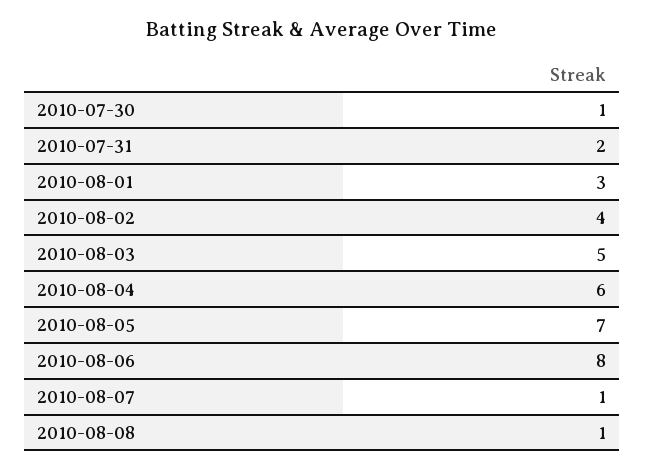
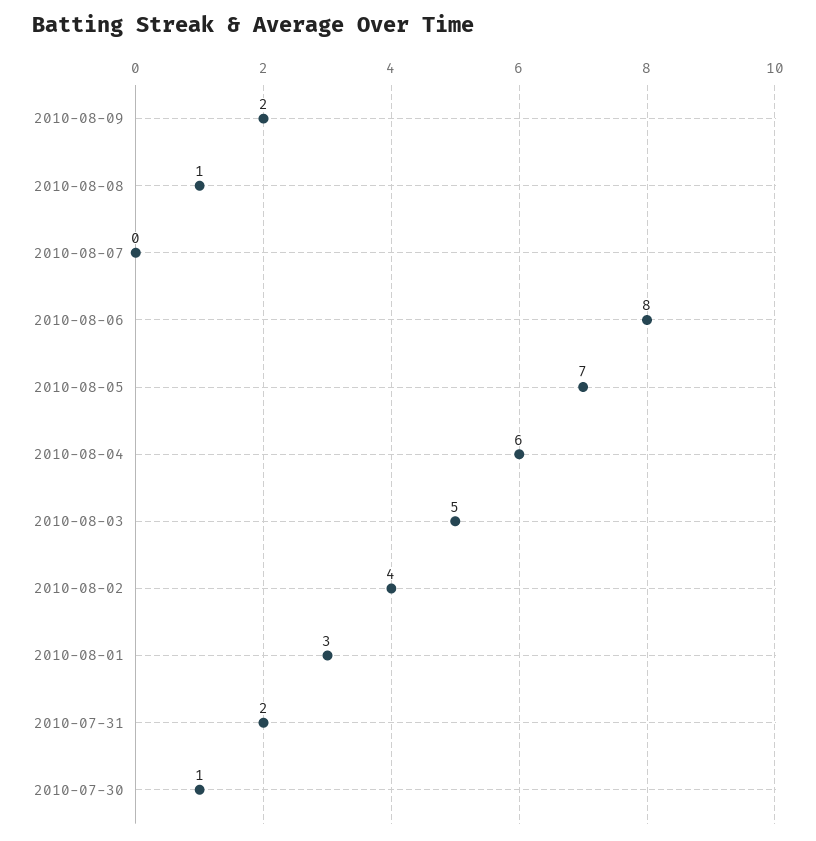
2010-08-07: 1 -> 0
2010-08-09: none -> 2

